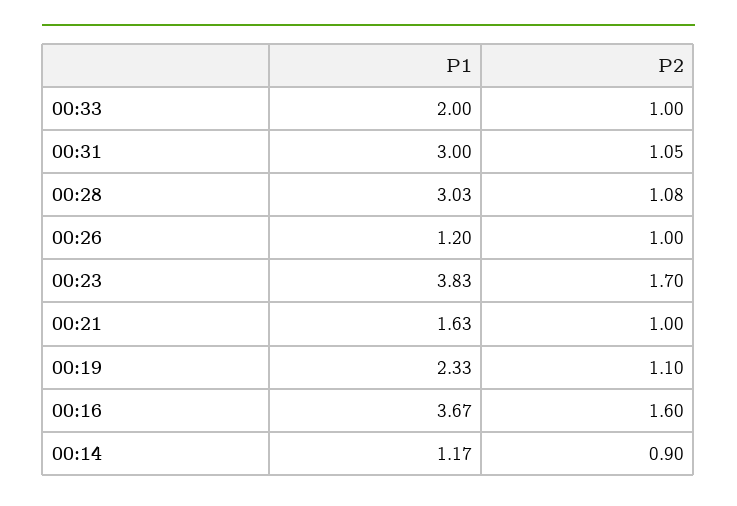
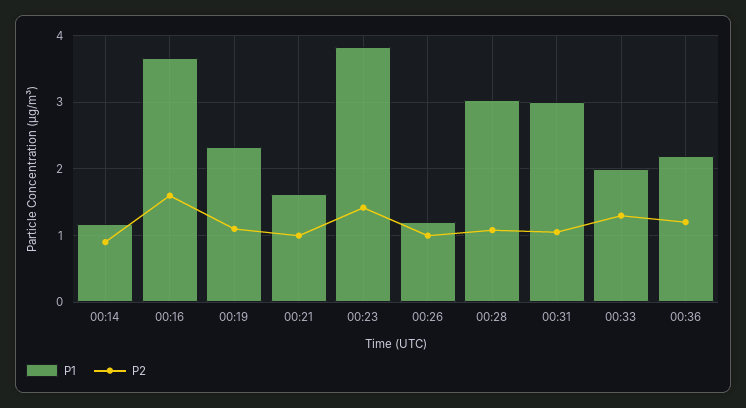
P2, 00:33: 1 -> 1.3
P2, 00:23: 1.7 -> 1.4
P1, 00:36: none -> 2.2
P2, 00:36: none -> 1.2

